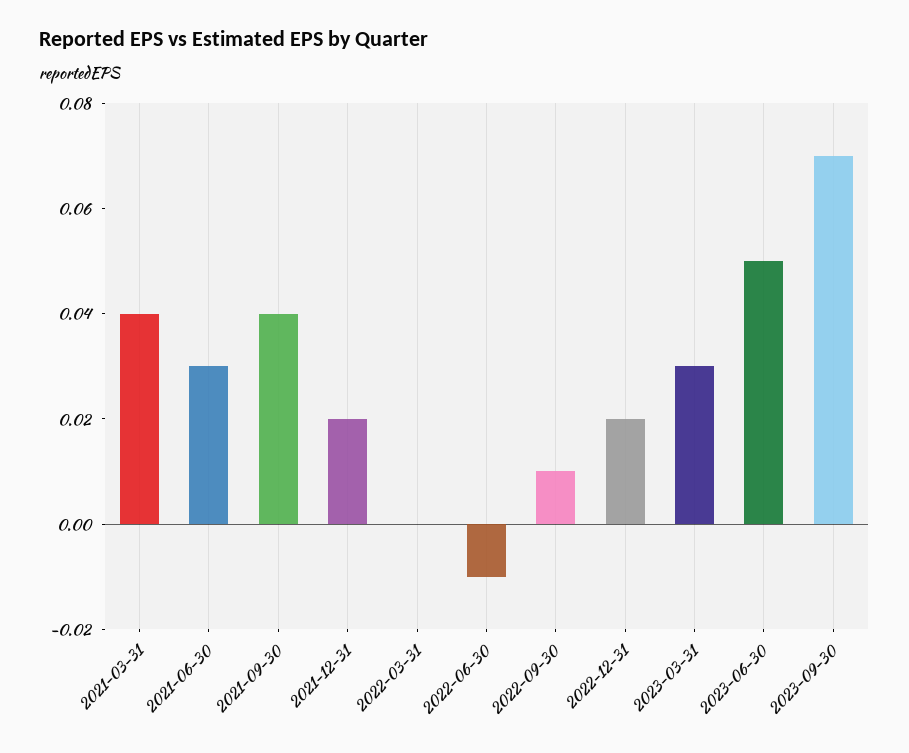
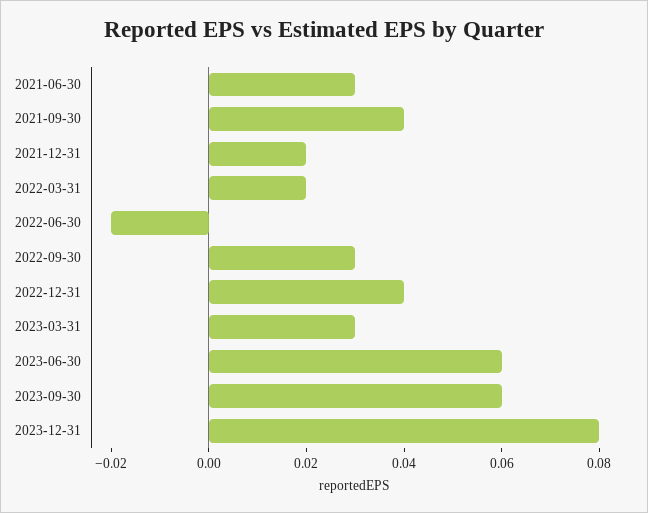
2021-03-31: 0.04 -> none
2022-03-31: 0 -> 0.02
2022-06-30: -0.01 -> -0.02
2022-09-30: 0.01 -> 0.03
2022-12-31: 0.02 -> 0.04
2023-06-30: 0.05 -> 0.06
2023-09-30: 0.07 -> 0.06
2023-12-31: none -> 0.08

